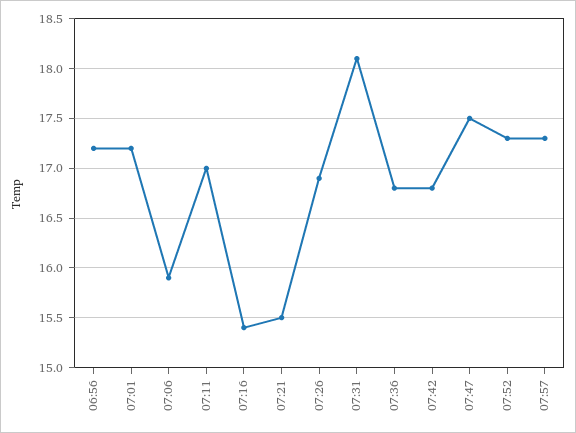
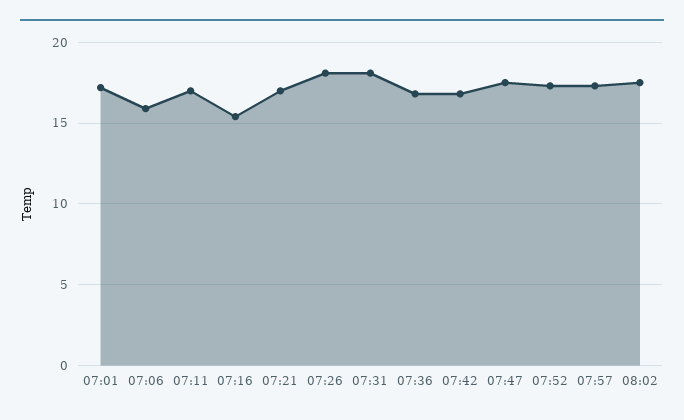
06:56: 17.2 -> none
07:21: 15.5 -> 17
07:26: 16.9 -> 18
08:02: none -> 17.5

